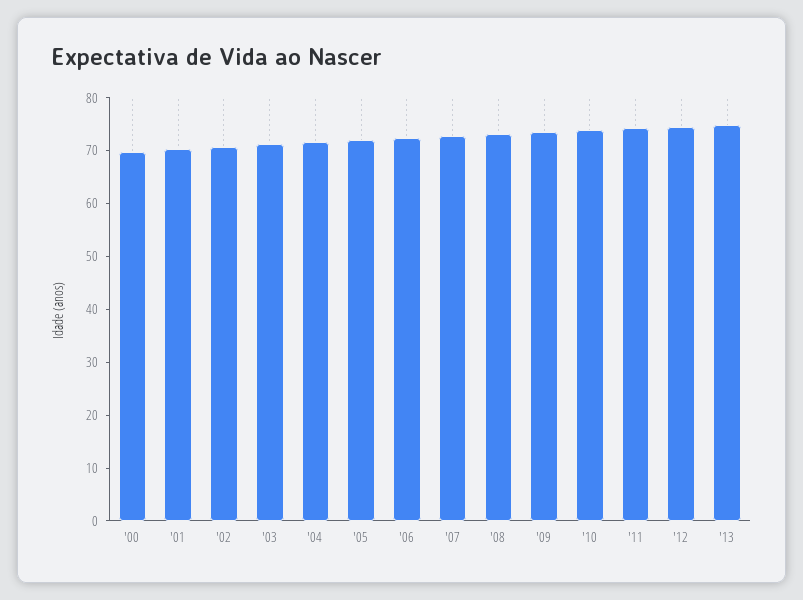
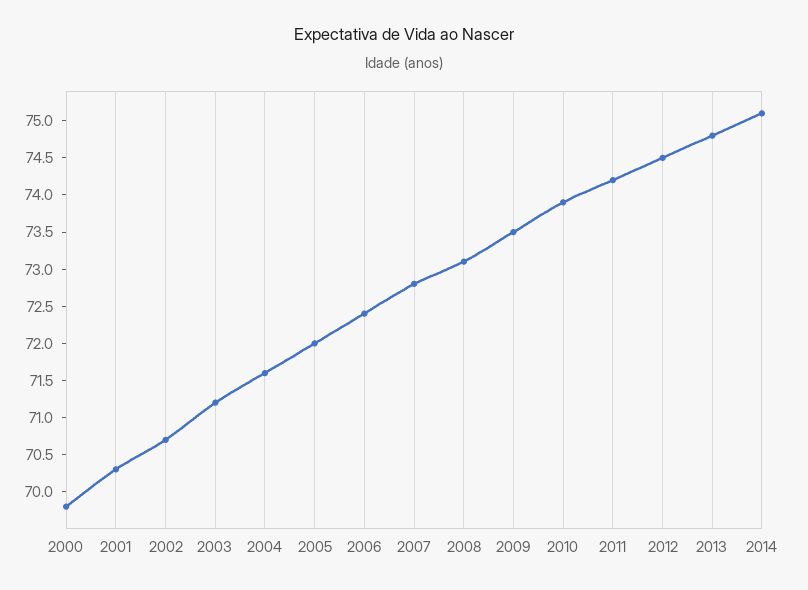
2014: none -> 75

